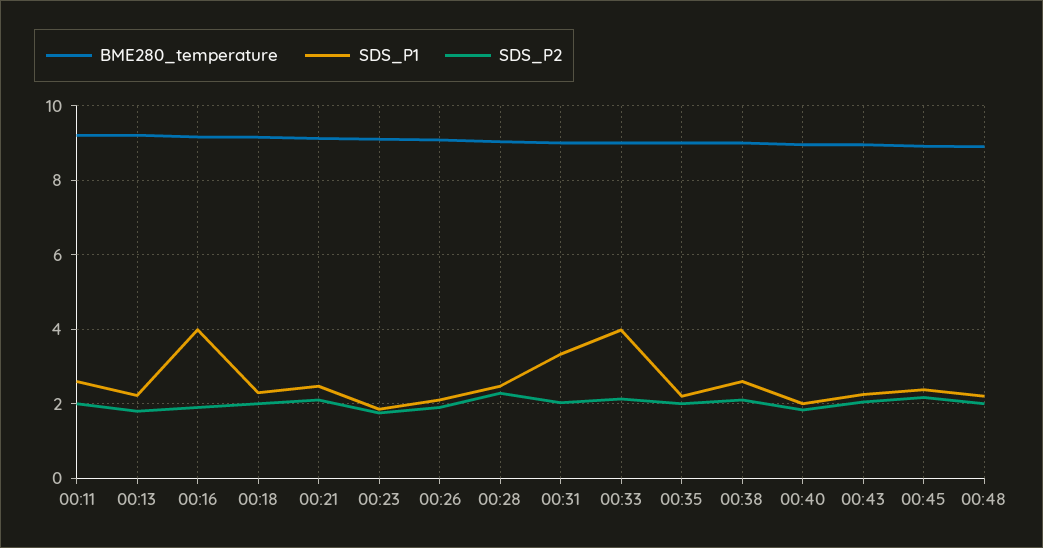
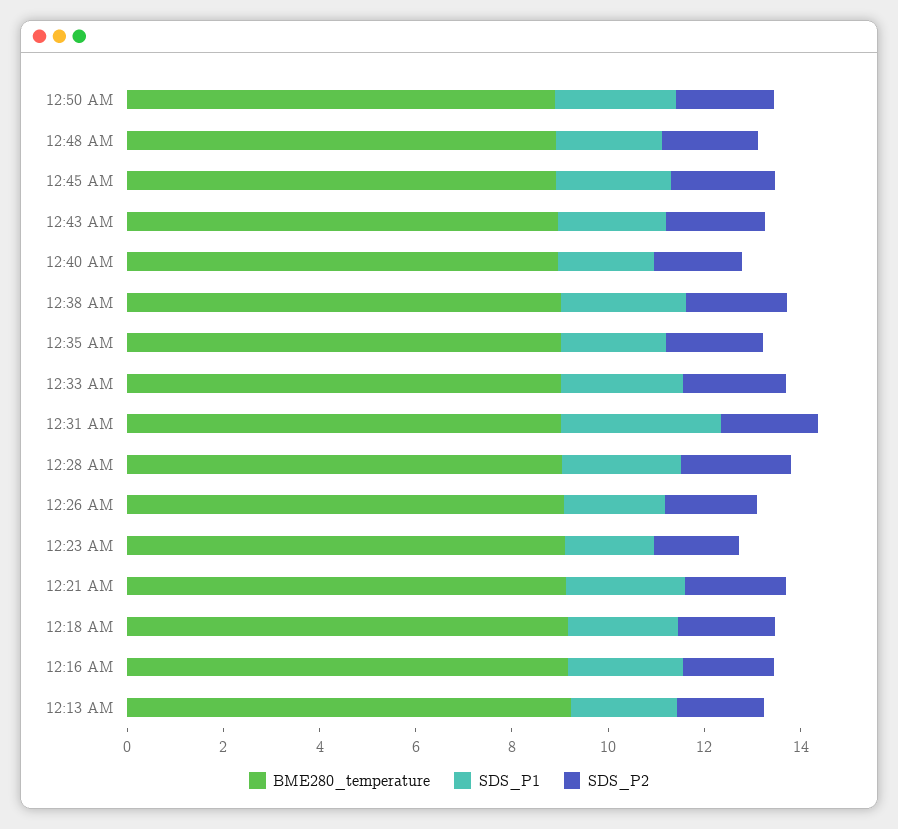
BME280_temperature, 00:11: 9.2 -> none
SDS_P1, 00:11: 2.6 -> none
SDS_P2, 00:11: 2 -> none
SDS_P1, 00:16: 4 -> 2.5
SDS_P1, 00:33: 4 -> 2.5
BME280_temperature, 12:50 AM: none -> 9
SDS_P1, 12:50 AM: none -> 2.5
SDS_P2, 12:50 AM: none -> 2

